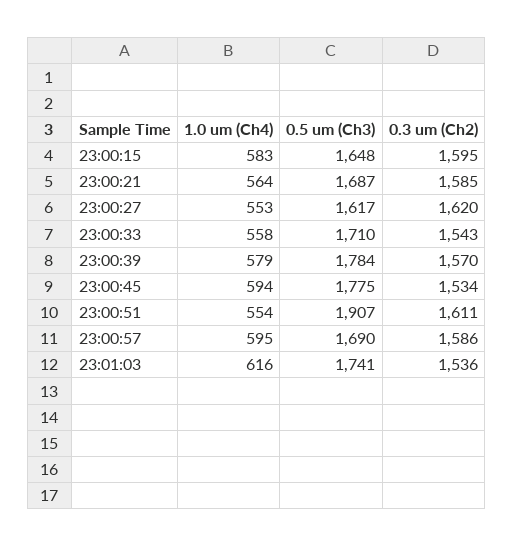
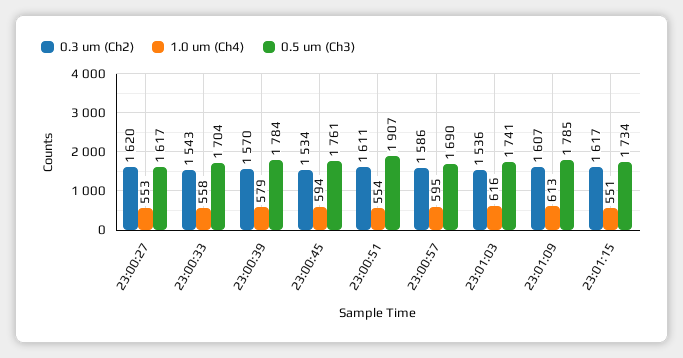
1.0 um (Ch4), 23:00:15: 583 -> none
0.5 um (Ch3), 23:00:15: 1648 -> none
0.3 um (Ch2), 23:00:15: 1595 -> none
1.0 um (Ch4), 23:00:21: 564 -> none
0.5 um (Ch3), 23:00:21: 1687 -> none
0.3 um (Ch2), 23:00:21: 1585 -> none
0.5 um (Ch3), 23:00:33: 1710 -> 1704
0.5 um (Ch3), 23:00:45: 1775 -> 1761
0.3 um (Ch2), 23:01:09: none -> 1607
1.0 um (Ch4), 23:01:09: none -> 613
0.5 um (Ch3), 23:01:09: none -> 1785
0.3 um (Ch2), 23:01:15: none -> 1617
1.0 um (Ch4), 23:01:15: none -> 551
0.5 um (Ch3), 23:01:15: none -> 1734

